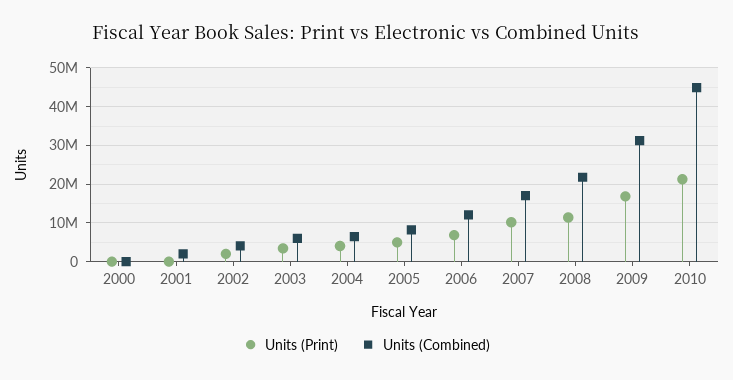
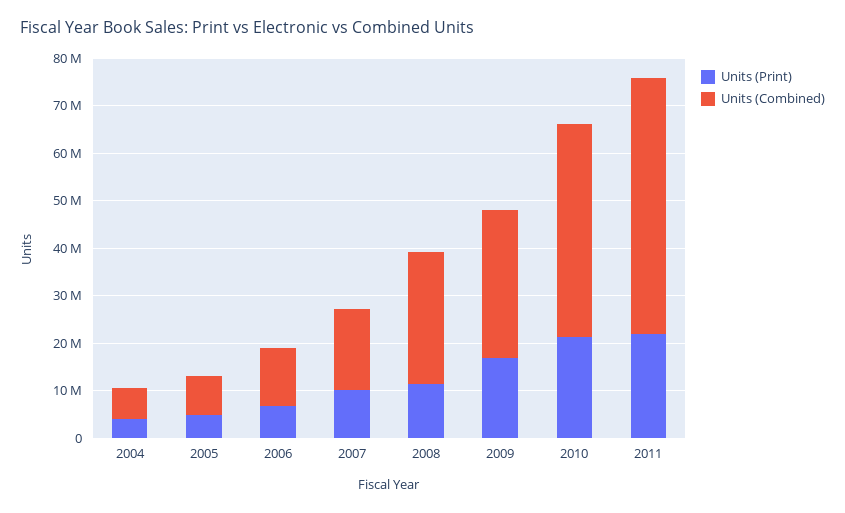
Units (Print), 2000: 0 -> none
Units (Combined), 2000: 0 -> none
Units (Print), 2001: 0 -> none
Units (Combined), 2001: 2000000 -> none
Units (Print), 2002: 2000000 -> none
Units (Combined), 2002: 4000000 -> none
Units (Print), 2003: 4000000 -> none
Units (Combined), 2003: 6000000 -> none
Units (Combined), 2008: 22000000 -> 28000000
Units (Print), 2011: none -> 22000000
Units (Combined), 2011: none -> 54000000

